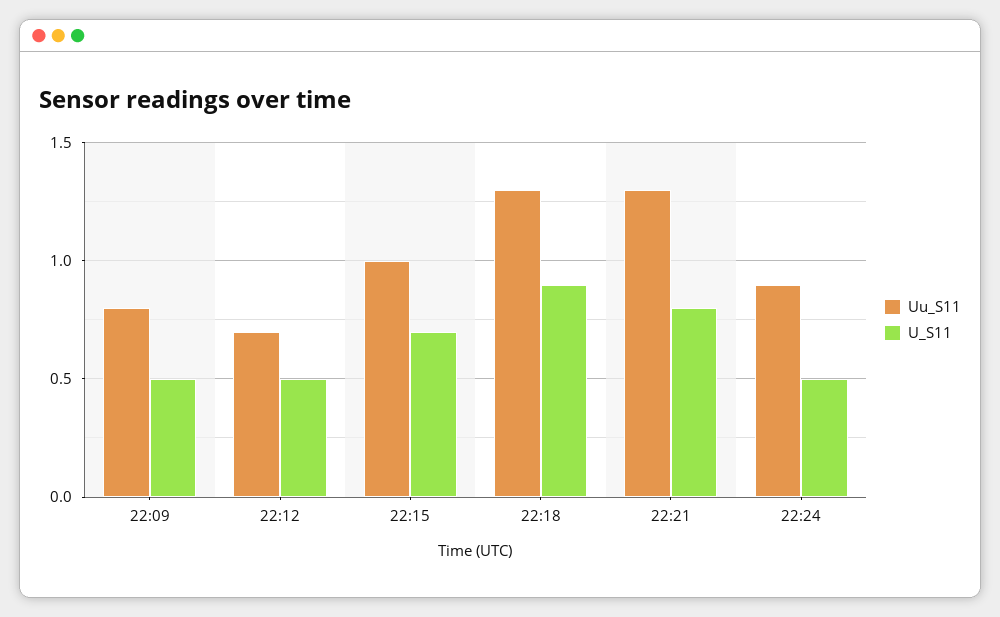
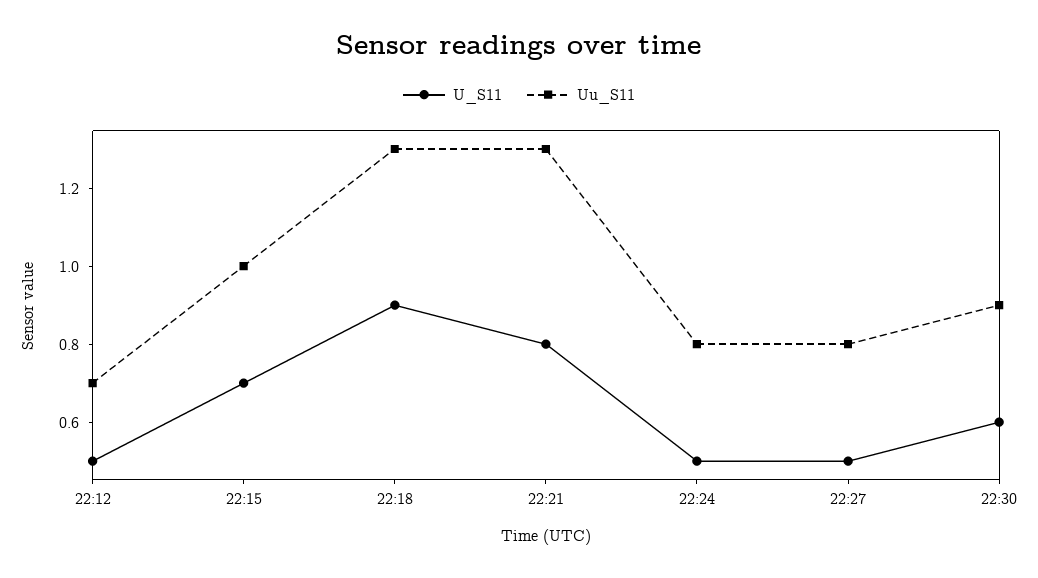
Uu_S11, 22:09: 0.8 -> none
U_S11, 22:09: 0.5 -> none
Uu_S11, 22:24: 0.9 -> 0.8
U_S11, 22:27: none -> 0.5
Uu_S11, 22:27: none -> 0.8
U_S11, 22:30: none -> 0.6
Uu_S11, 22:30: none -> 0.9

